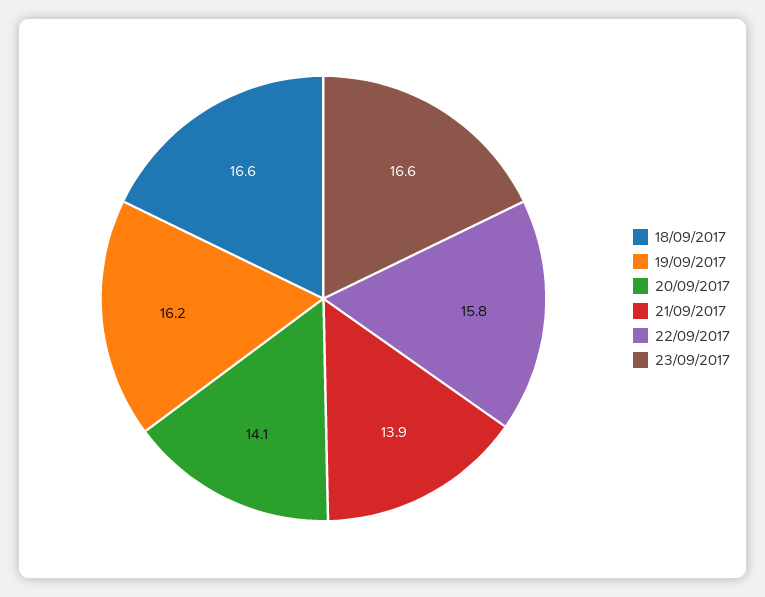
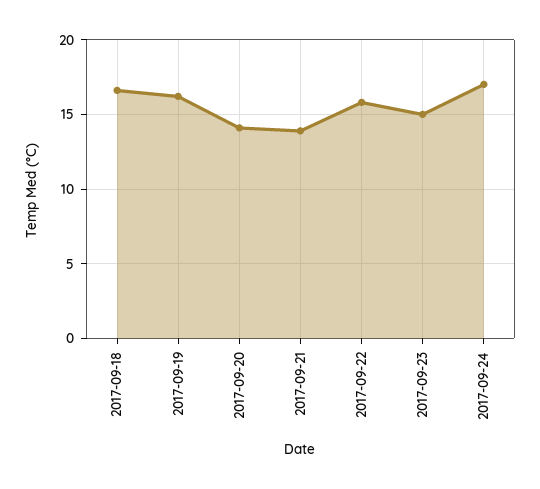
23/09/2017: 16.6 -> 15
2017-09-24: none -> 17

